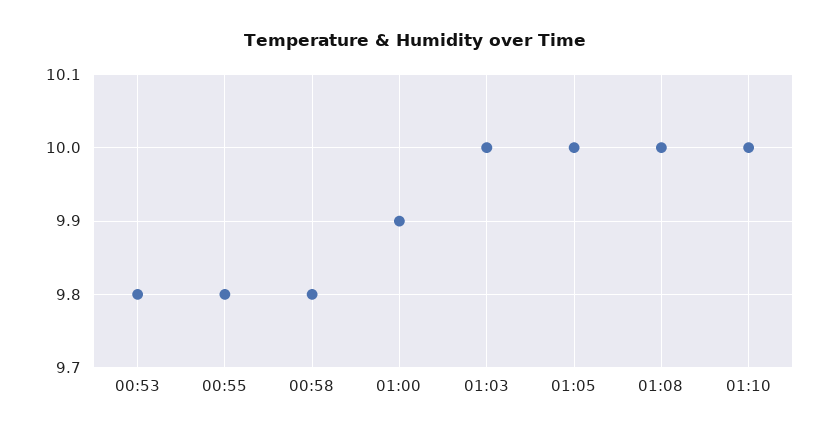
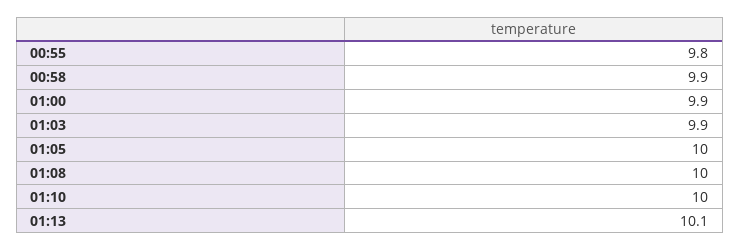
00:53: 9.8 -> none
00:58: 9.8 -> 9.9
01:03: 10 -> 9.9
01:13: none -> 10.1

